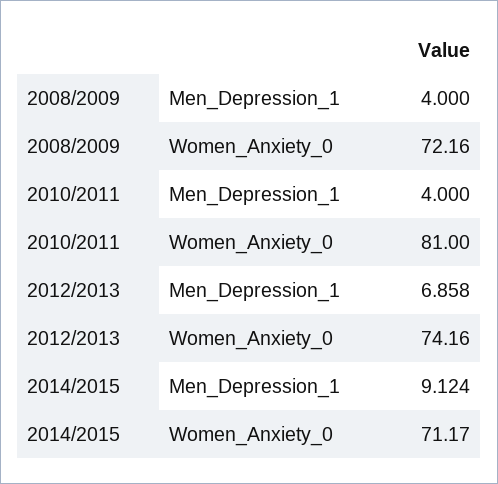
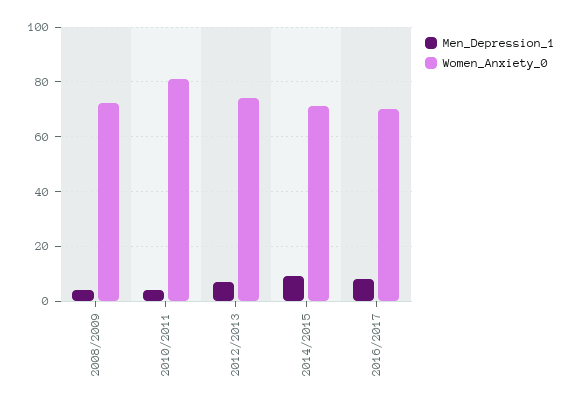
Men_Depression_1, 2016/2017: none -> 7.5
Women_Anxiety_0, 2016/2017: none -> 70

